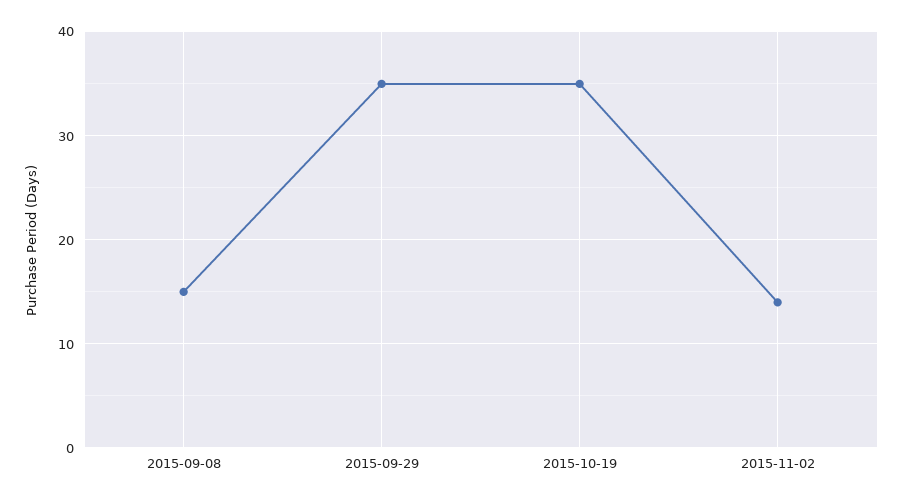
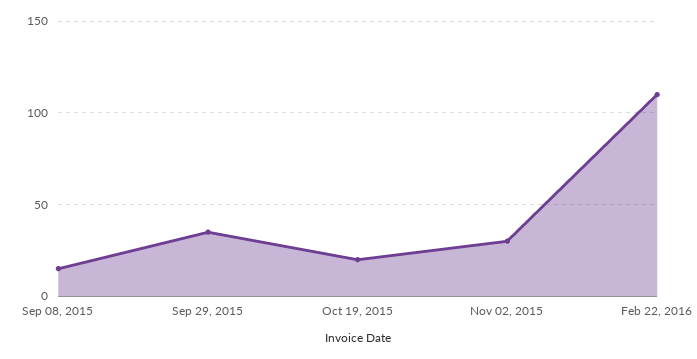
2015-10-19: 35 -> 20
2015-11-02: 14 -> 30
Feb 22, 2016: none -> 110

